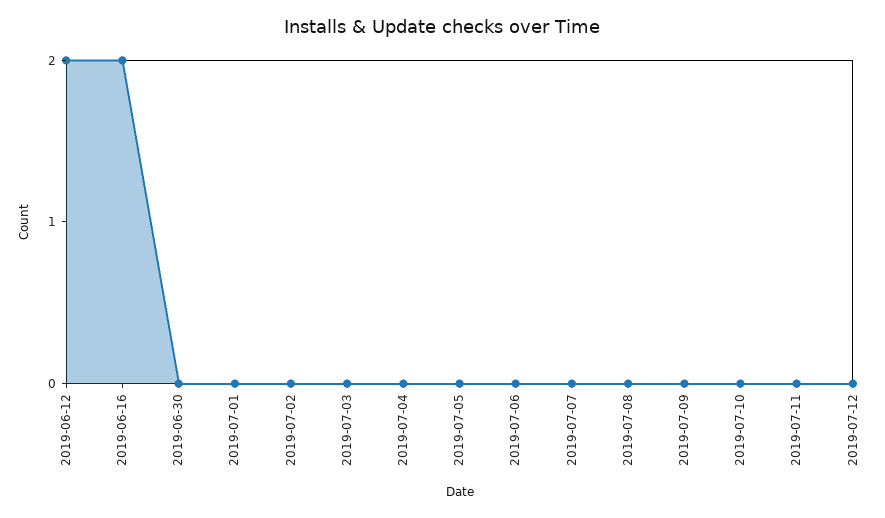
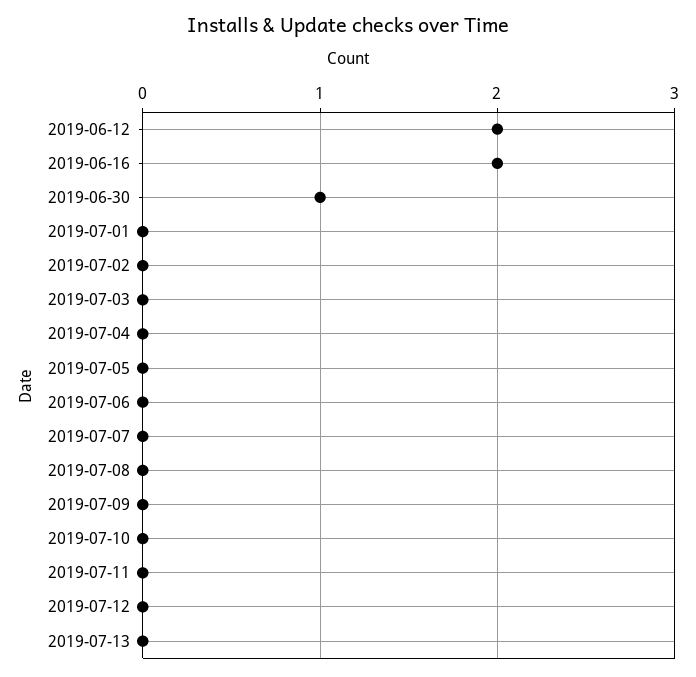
2019-06-30: 0 -> 1
2019-07-13: none -> 0

